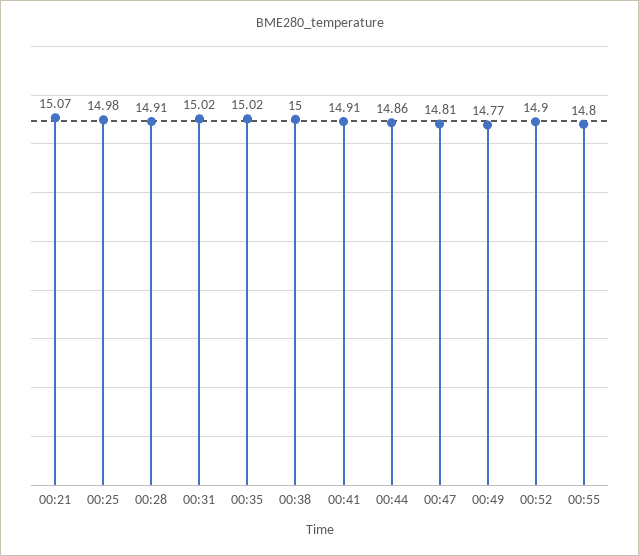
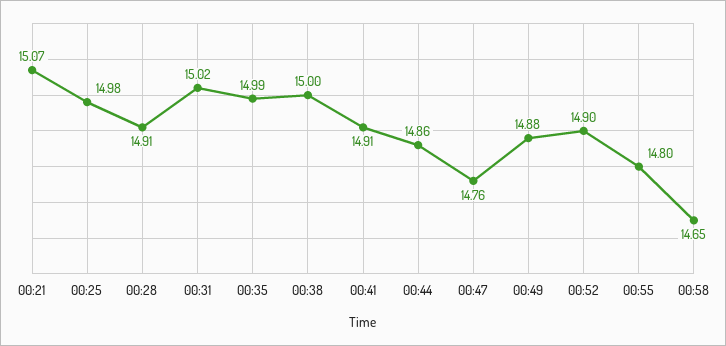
00:35: 15.02 -> 14.99
00:47: 14.81 -> 14.76
00:49: 14.77 -> 14.88
00:58: none -> 14.65

